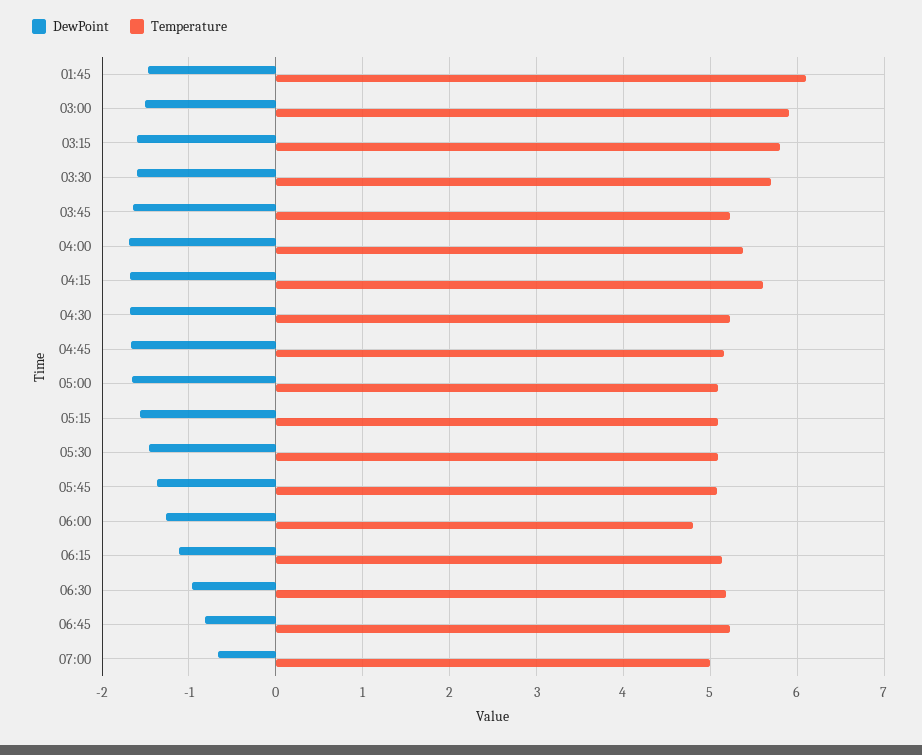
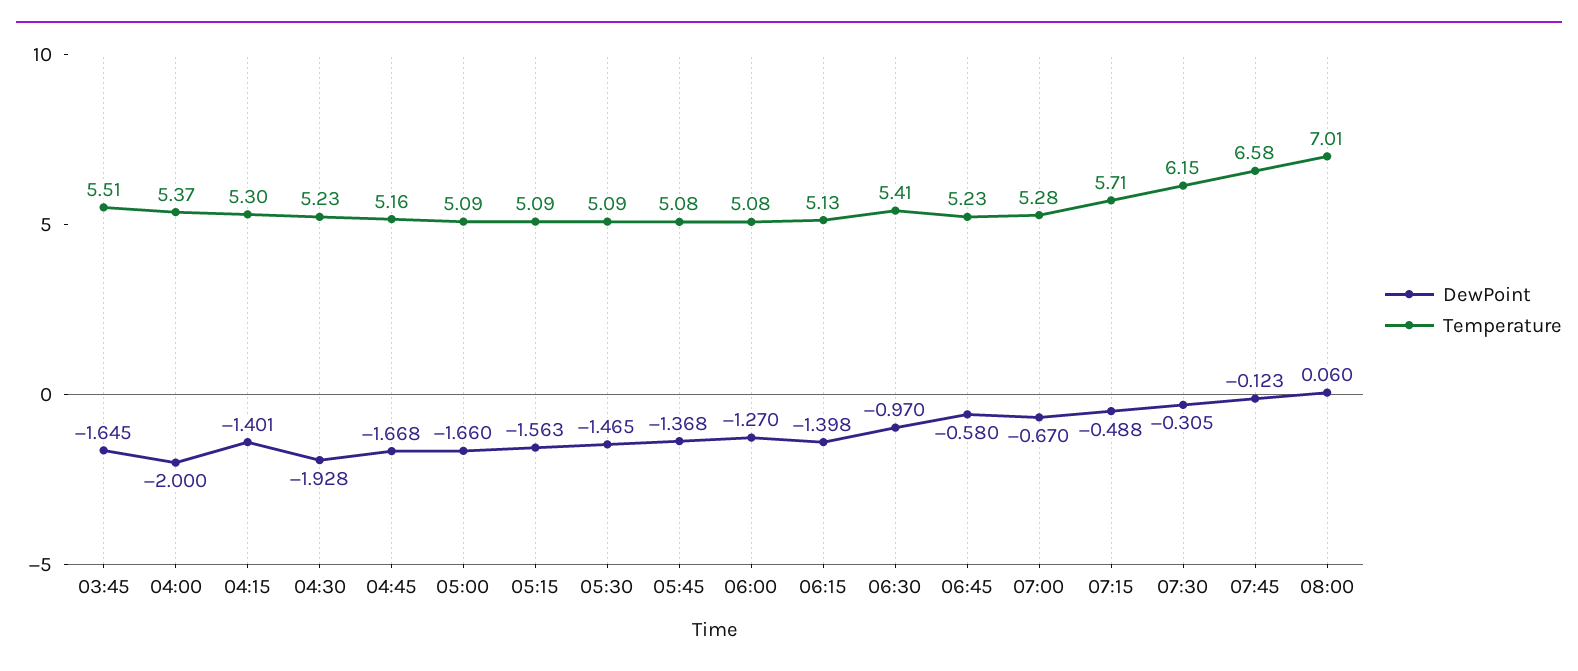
DewPoint, 01:45: -1.5 -> none
Temperature, 01:45: 6.1 -> none
DewPoint, 03:00: -1.5 -> none
Temperature, 03:00: 5.9 -> none
DewPoint, 03:15: -1.6 -> none
Temperature, 03:15: 5.8 -> none
DewPoint, 03:30: -1.6 -> none
Temperature, 03:30: 5.7 -> none
Temperature, 03:45: 5.2 -> 5.51
DewPoint, 04:00: -1.7 -> -2
DewPoint, 04:15: -1.7 -> -1.401
Temperature, 04:15: 5.6 -> 5.3
DewPoint, 04:30: -1.7 -> -1.928
Temperature, 06:00: 4.8 -> 5.08
DewPoint, 06:15: -1.1 -> -1.398
Temperature, 06:30: 5.2 -> 5.41
DewPoint, 06:45: -0.8 -> -0.58
Temperature, 07:00: 5 -> 5.28
DewPoint, 07:15: none -> -0.488
Temperature, 07:15: none -> 5.71
DewPoint, 07:30: none -> -0.305
Temperature, 07:30: none -> 6.15
DewPoint, 07:45: none -> -0.123
Temperature, 07:45: none -> 6.58
DewPoint, 08:00: none -> 0.06
Temperature, 08:00: none -> 7.01

